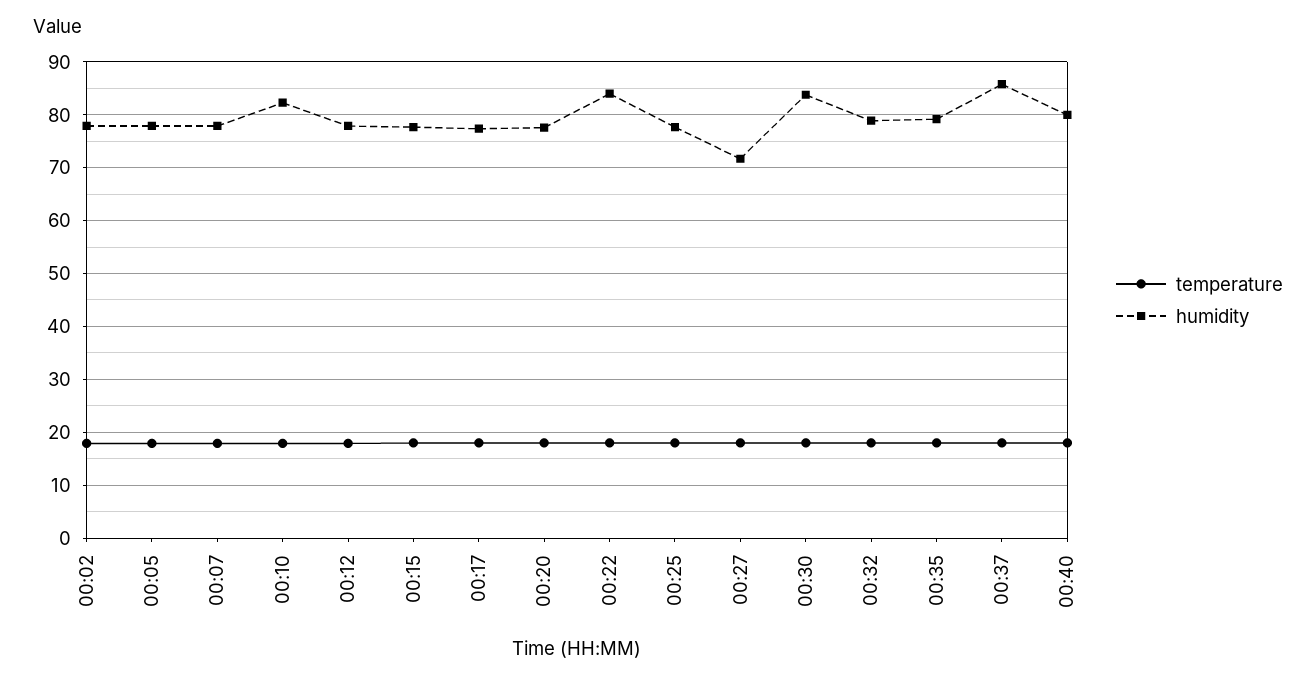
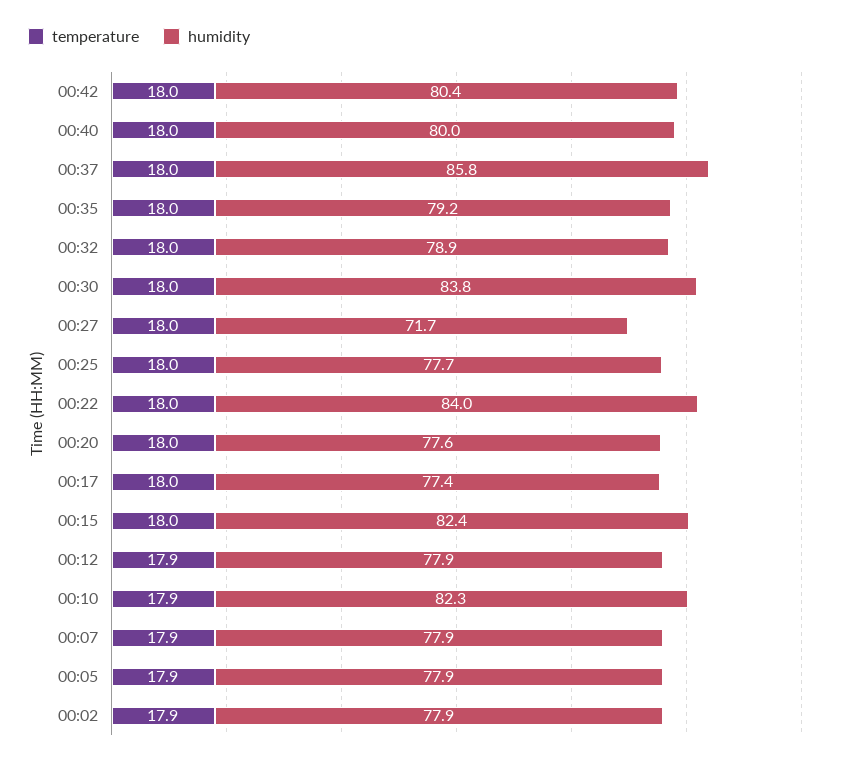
humidity, 00:15: 78 -> 82.4
temperature, 00:42: none -> 18
humidity, 00:42: none -> 80.4

